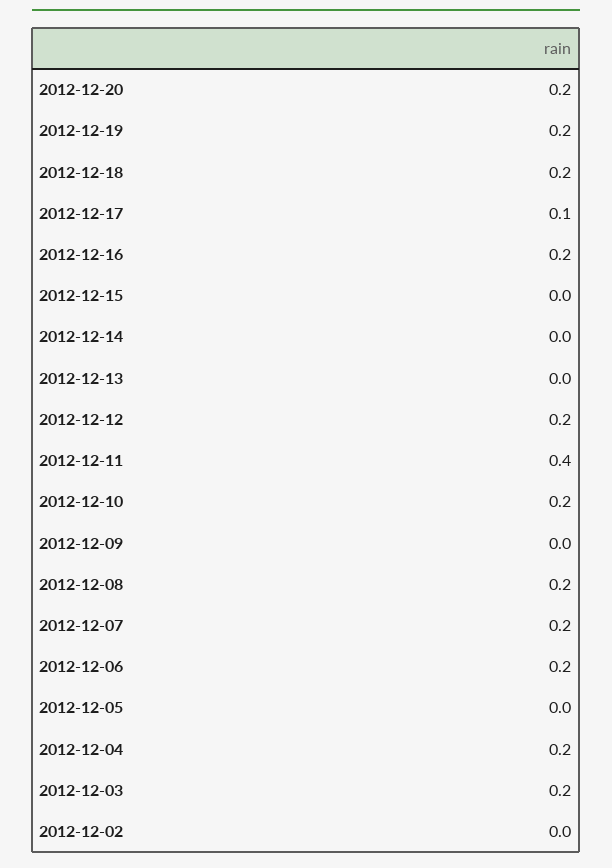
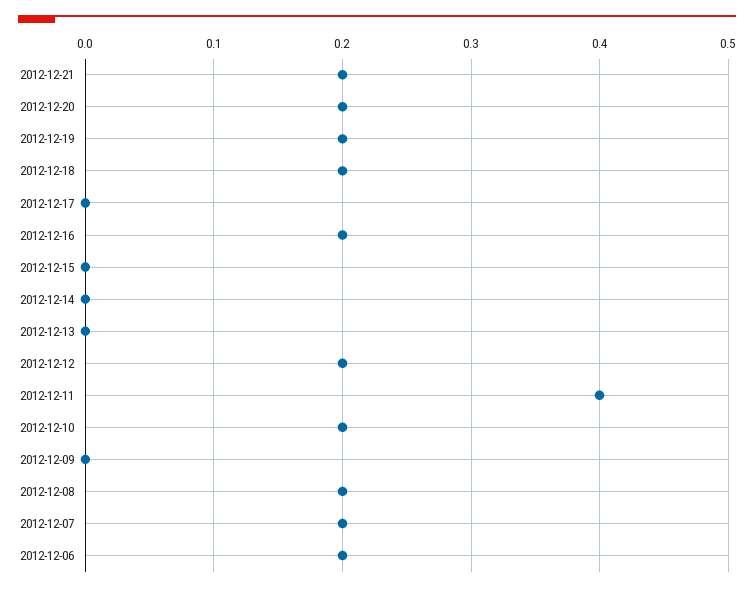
2012-12-17: 0.1 -> 0
2012-12-05: 0 -> none
2012-12-04: 0.2 -> none
2012-12-03: 0.2 -> none
2012-12-02: 0 -> none
2012-12-21: none -> 0.2

